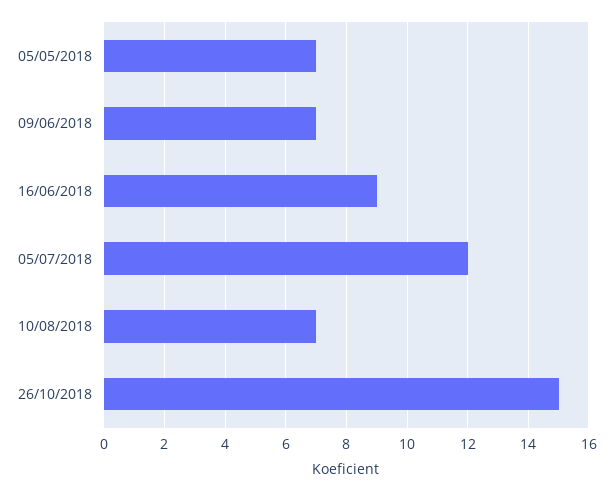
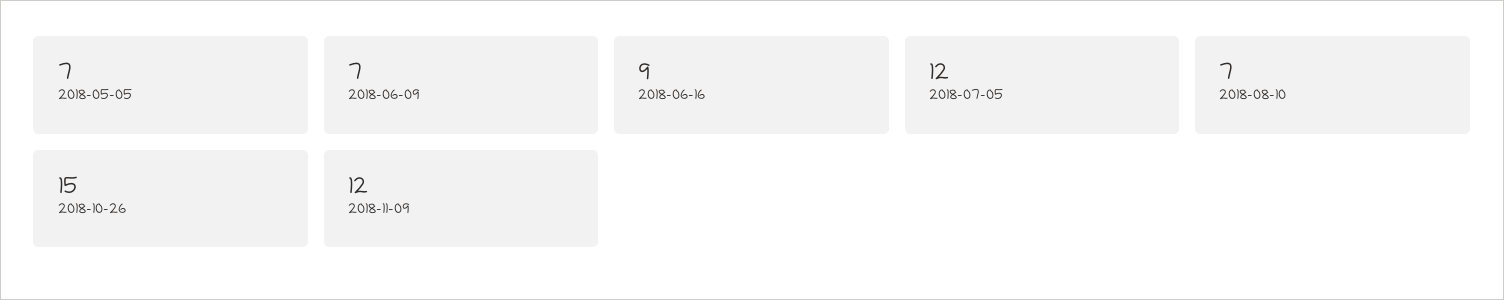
2018-11-09: none -> 12

